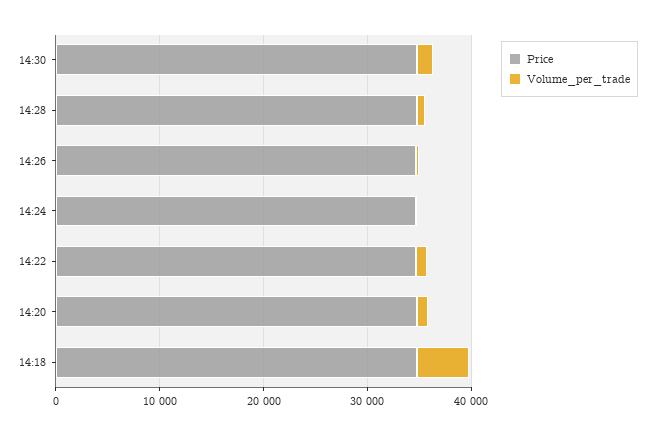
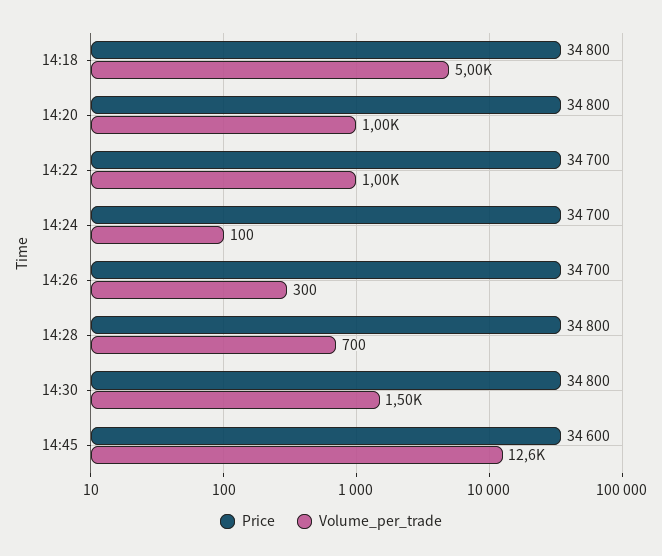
Price, 14:45: none -> 34600
Volume_per_trade, 14:45: none -> 12600

